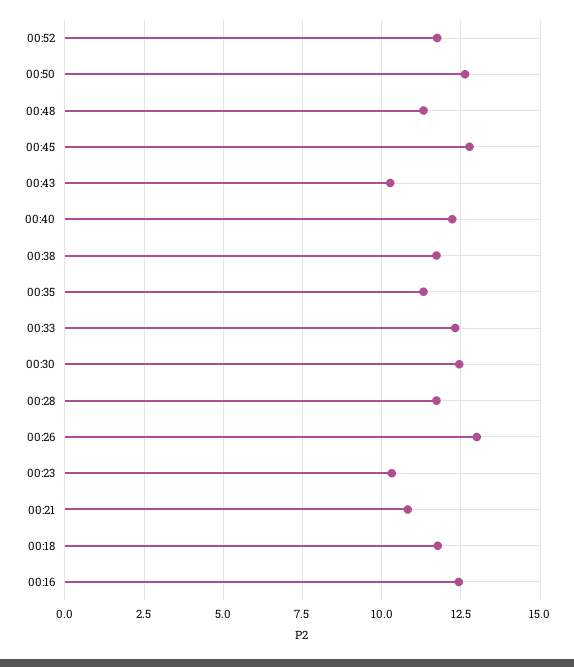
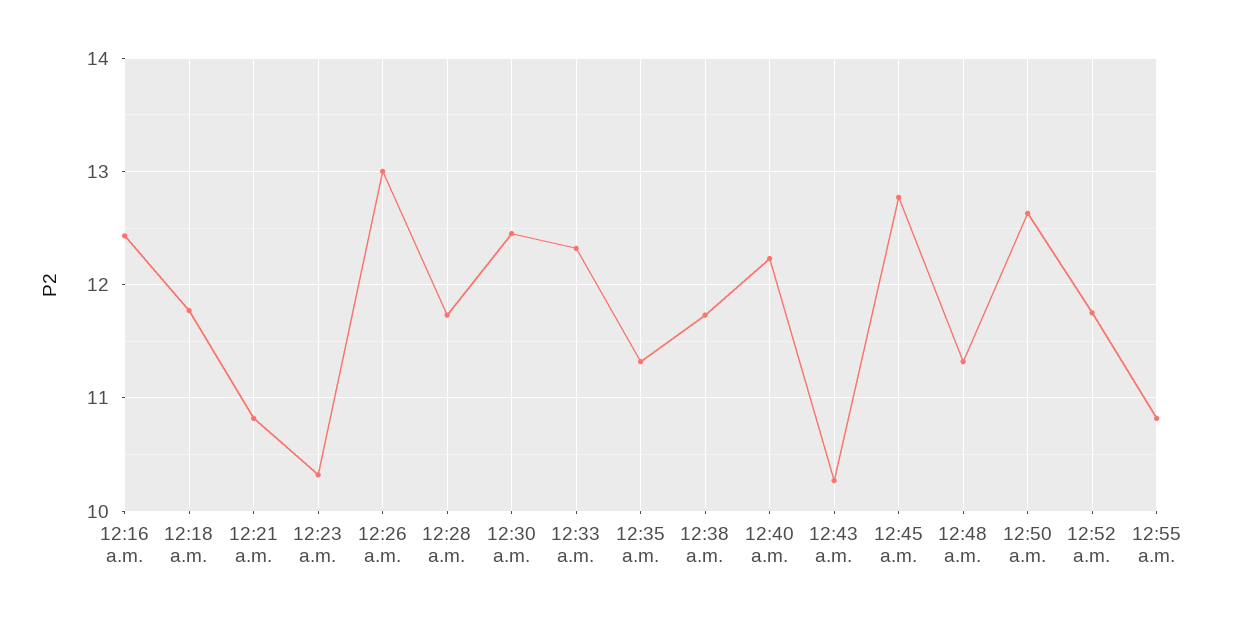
12:55 a.m.: none -> 10.8

